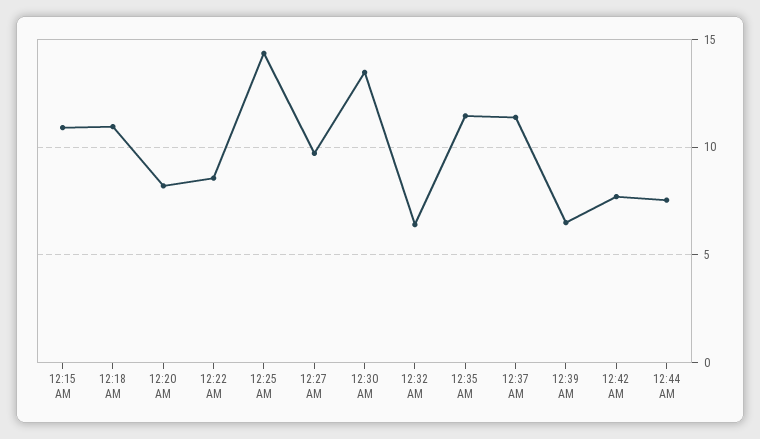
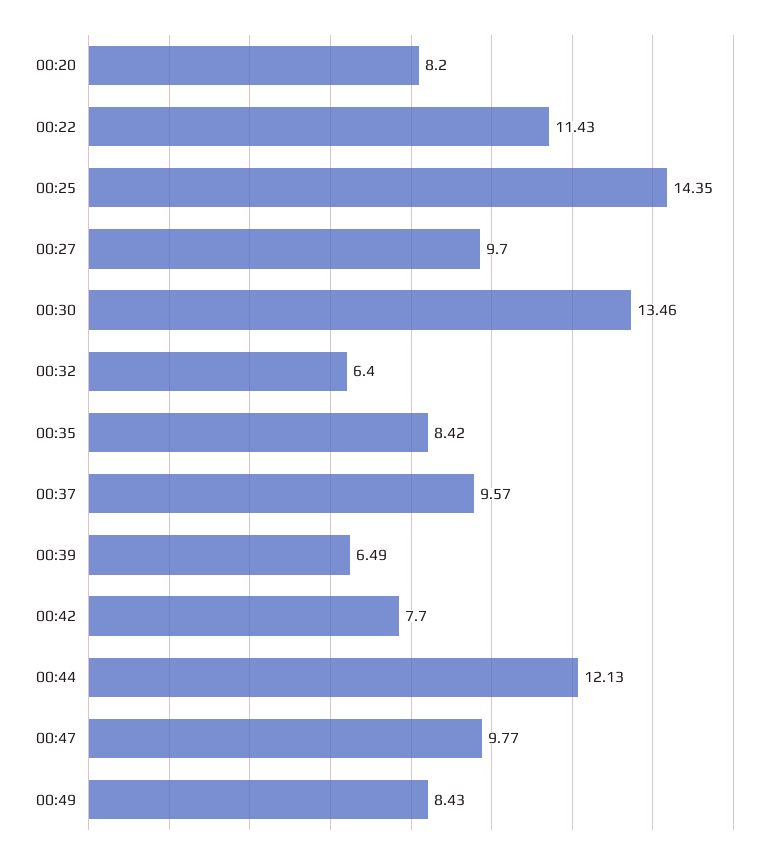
12:15 AM: 11 -> none
12:18 AM: 11 -> none
12:22 AM: 8.5 -> 11.43
12:35 AM: 11.5 -> 8.42
12:37 AM: 11.5 -> 9.57
12:44 AM: 7.5 -> 12.13
00:47: none -> 9.77
00:49: none -> 8.43

